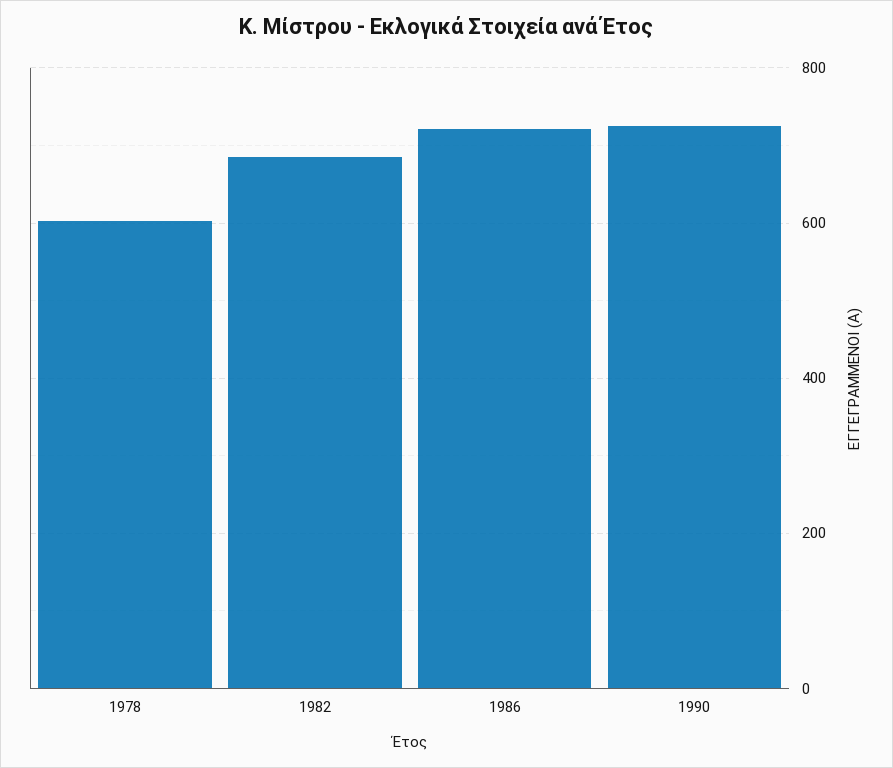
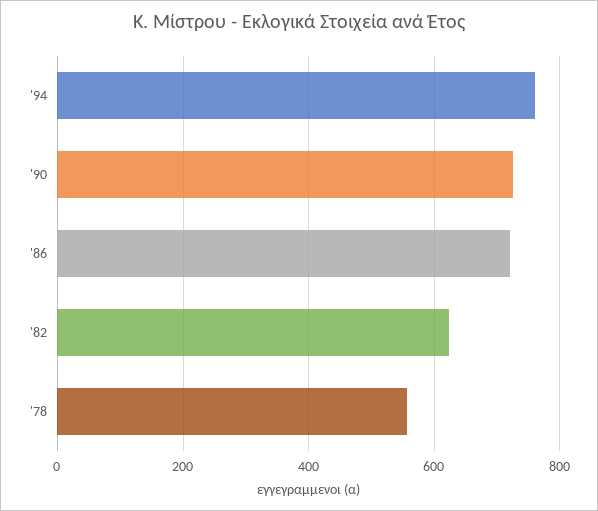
1978: 600 -> 560
1982: 680 -> 620
'94: none -> 760

